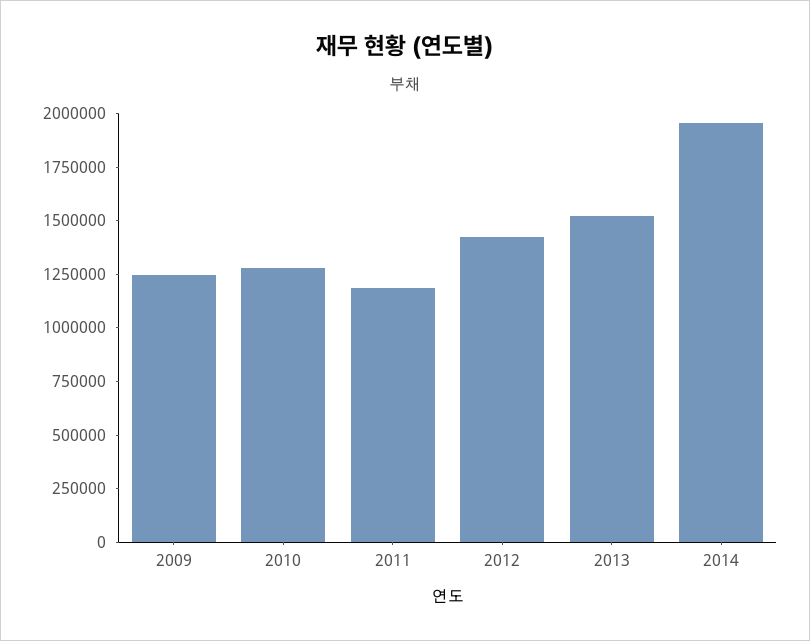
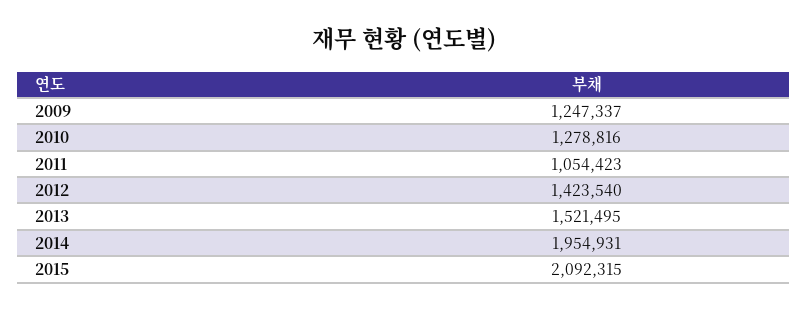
2011: 1200000 -> 1054423
2015: none -> 2092315

